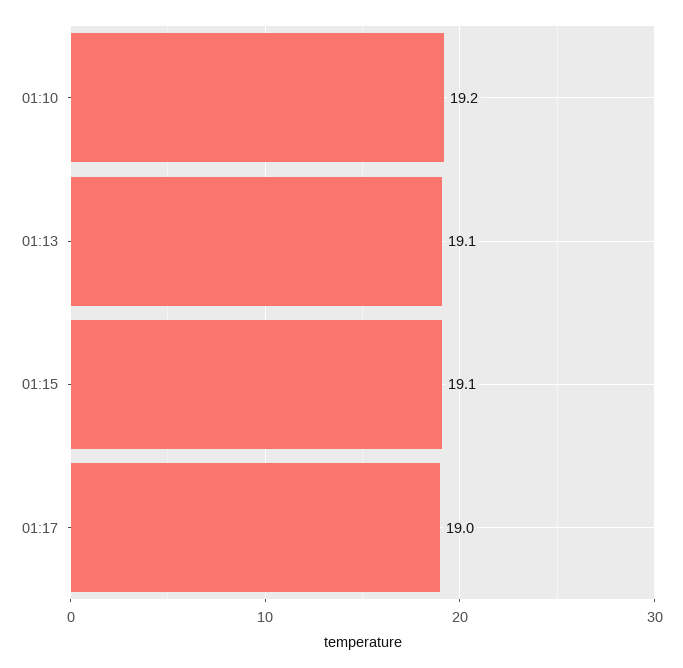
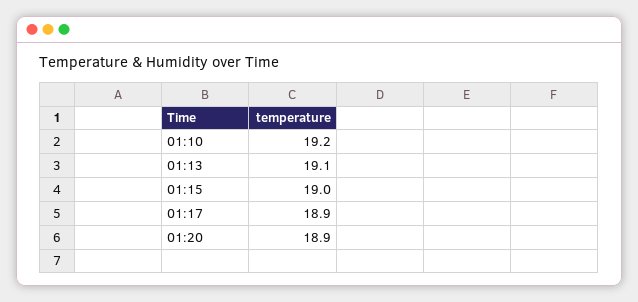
01:15: 19.1 -> 19
01:17: 19 -> 18.9
01:20: none -> 18.9

